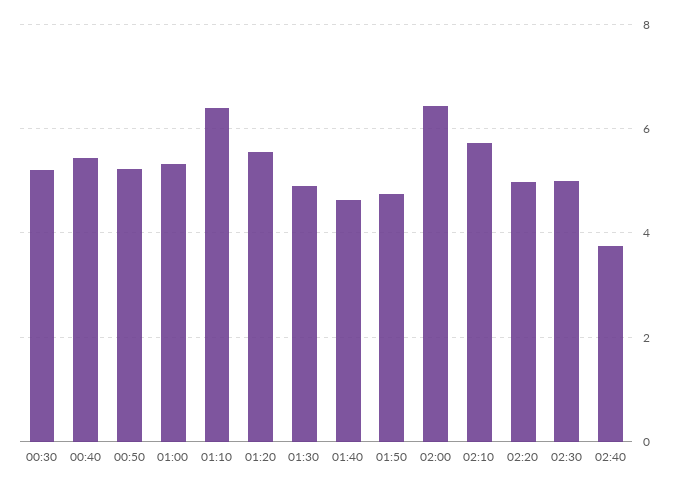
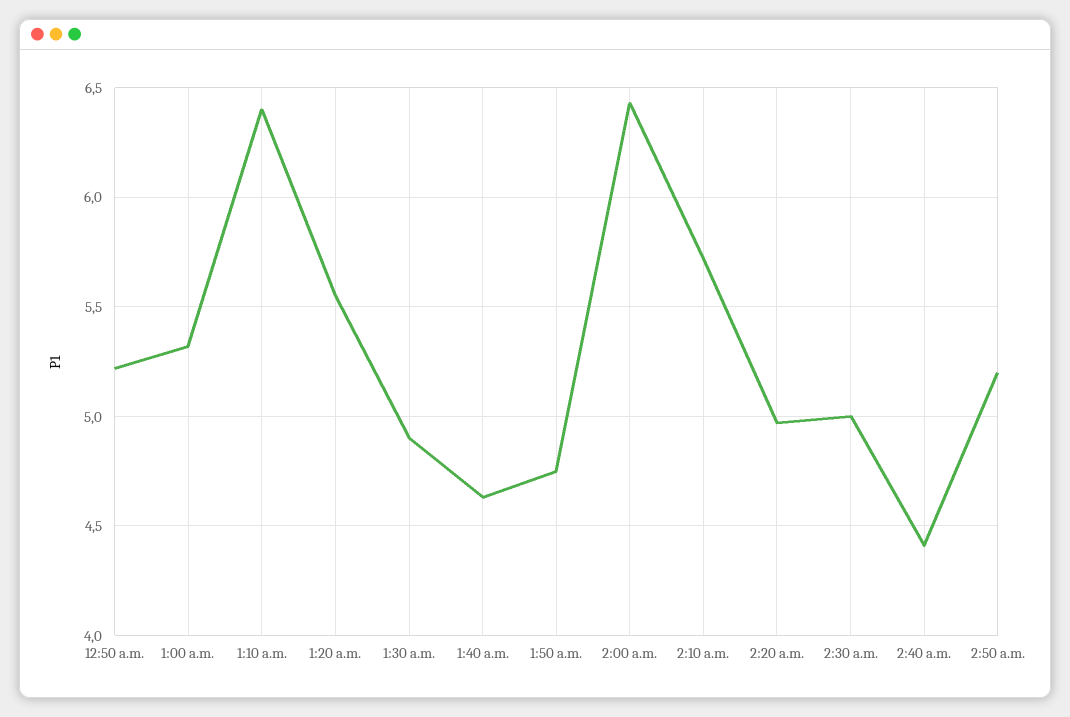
00:30: 5.2 -> none
00:40: 5.4 -> none
02:40: 3.8 -> 4.4
2:50 a.m.: none -> 5.2

